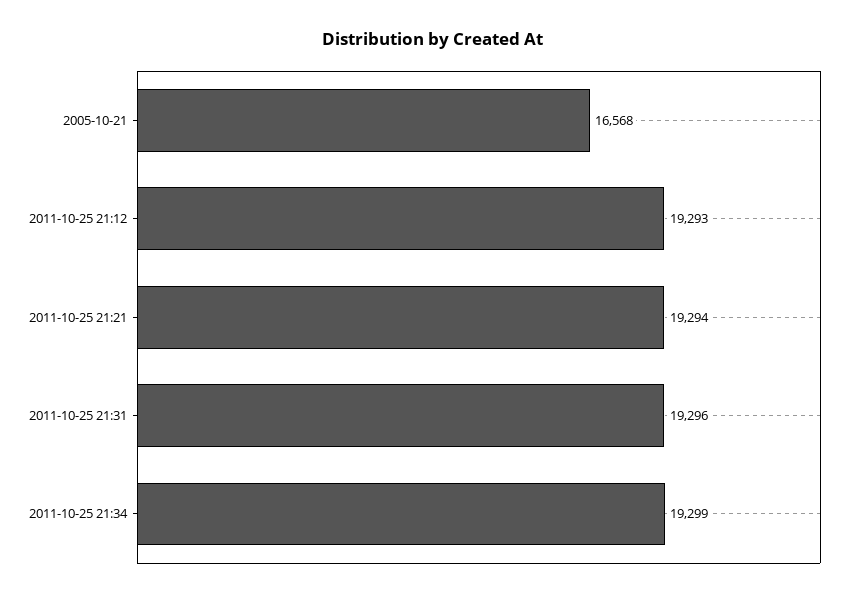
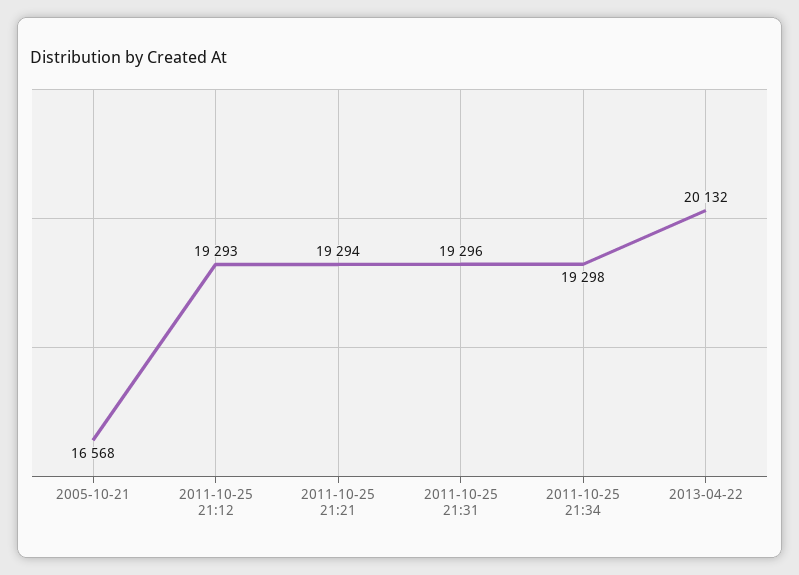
2011-10-25 21:34: 19299 -> 19298
2013-04-22: none -> 20132

